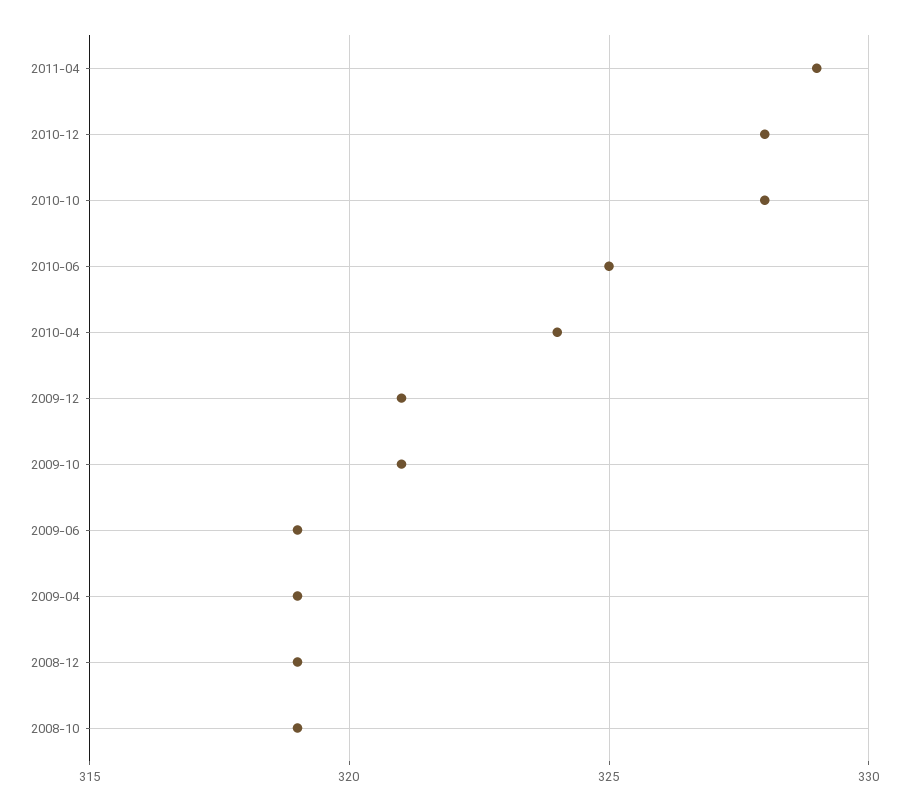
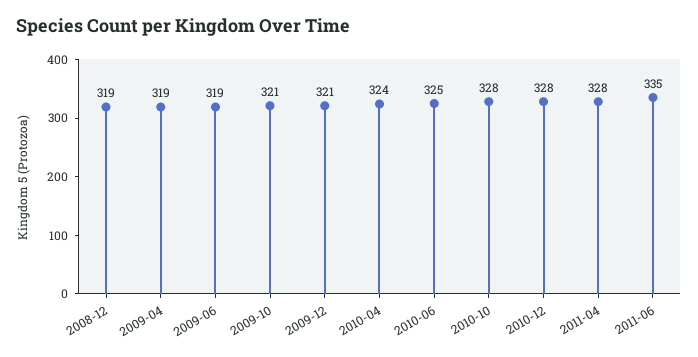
2011-04: 329 -> 328
2008-10: 319 -> none
2011-06: none -> 335

